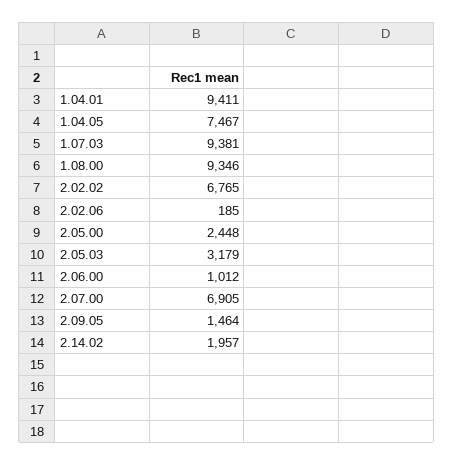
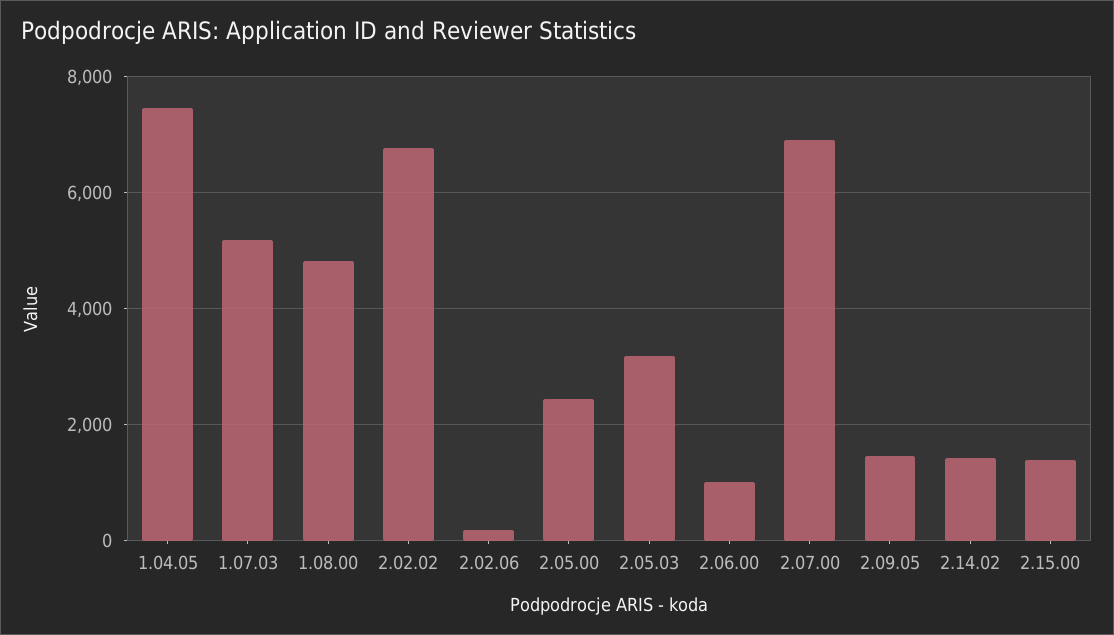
1.04.01: 9411 -> none
1.07.03: 9381 -> 5200
1.08.00: 9346 -> 4800
2.14.02: 1957 -> 1400
2.15.00: none -> 1400

